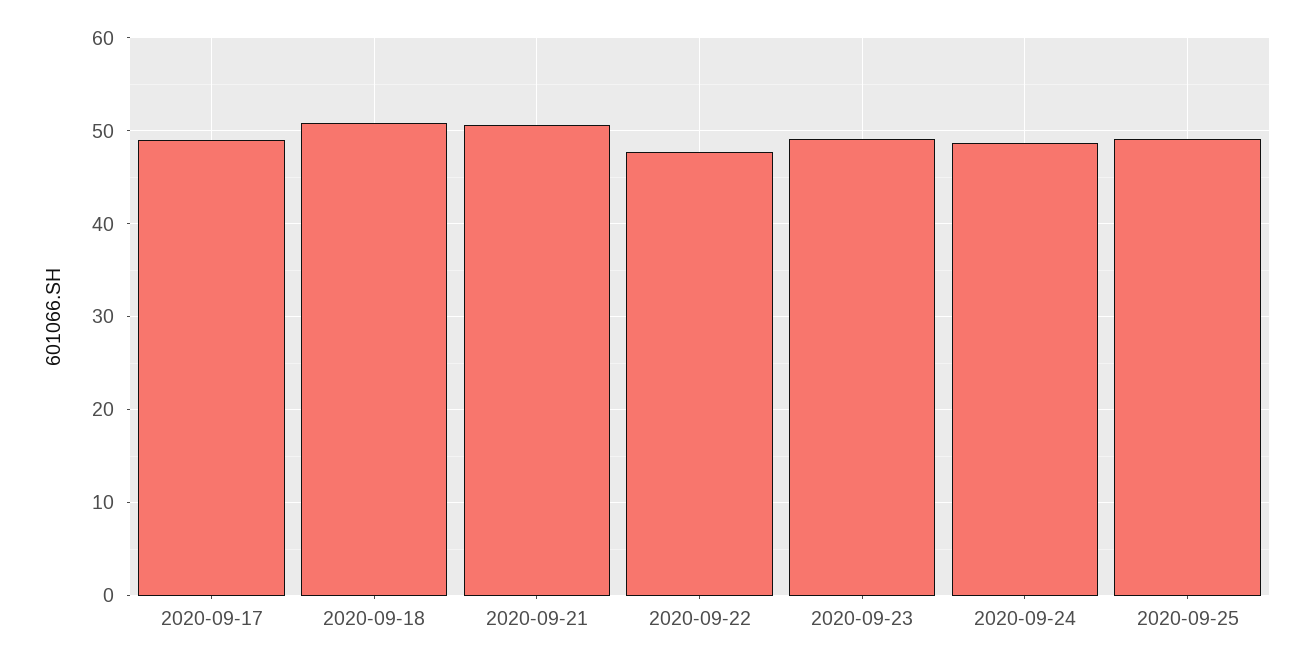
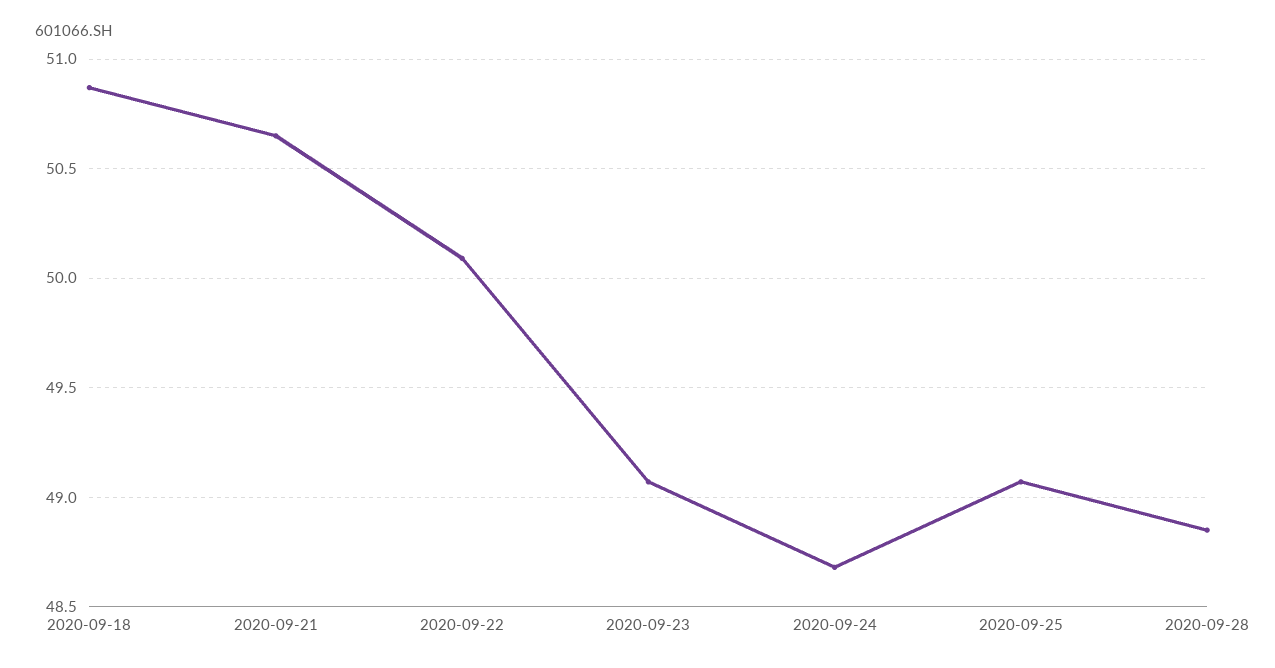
2020-09-17: 49 -> none
2020-09-22: 48 -> 50.1
2020-09-28: none -> 48.85

